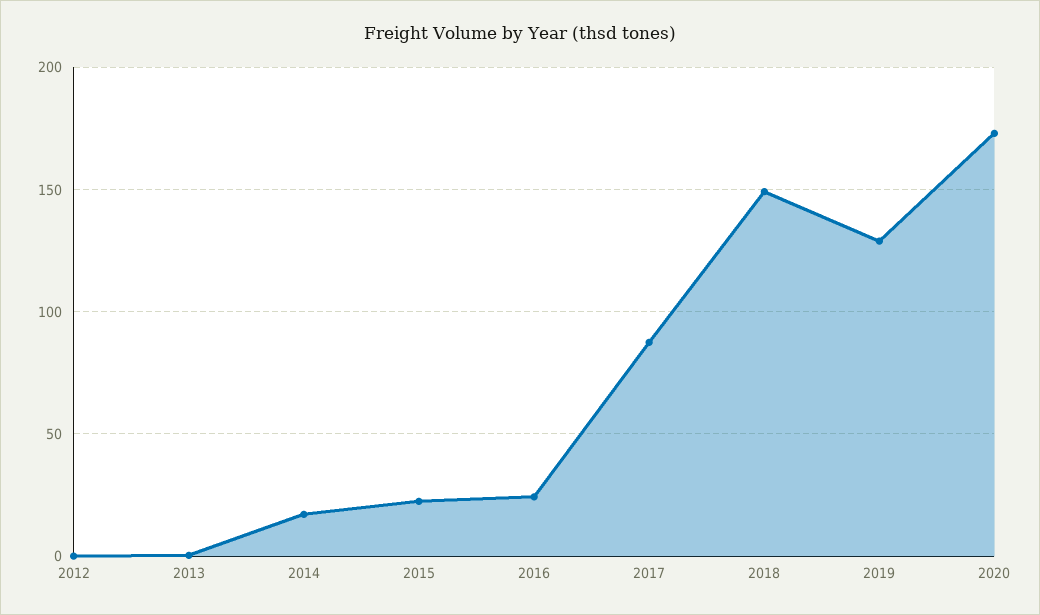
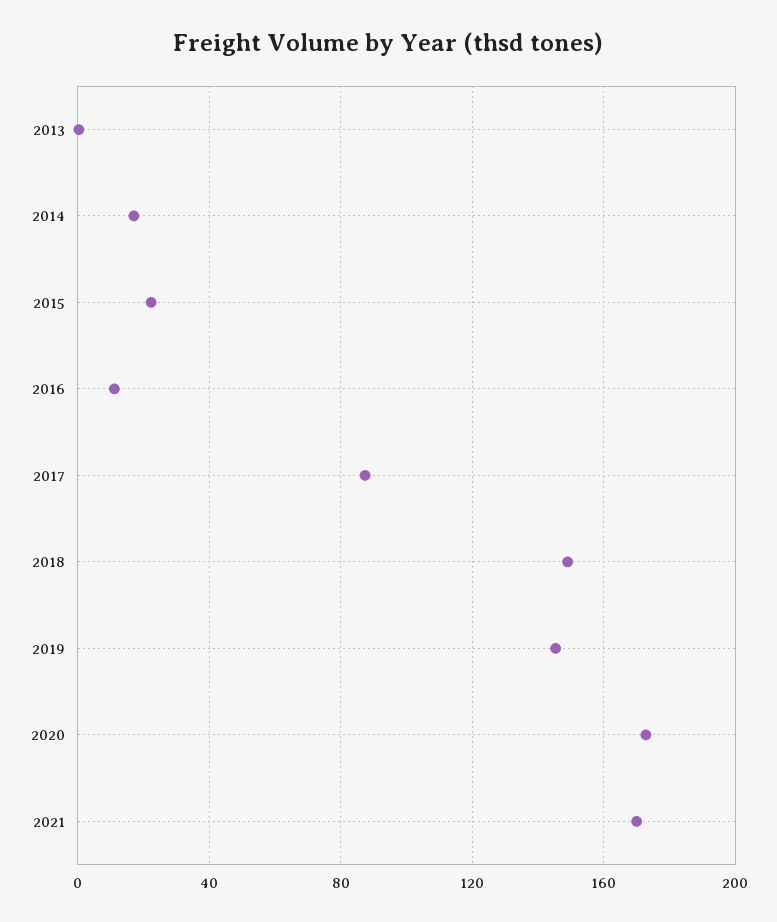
2012: 0 -> none
2016: 25 -> 10
2019: 130 -> 145
2021: none -> 170

